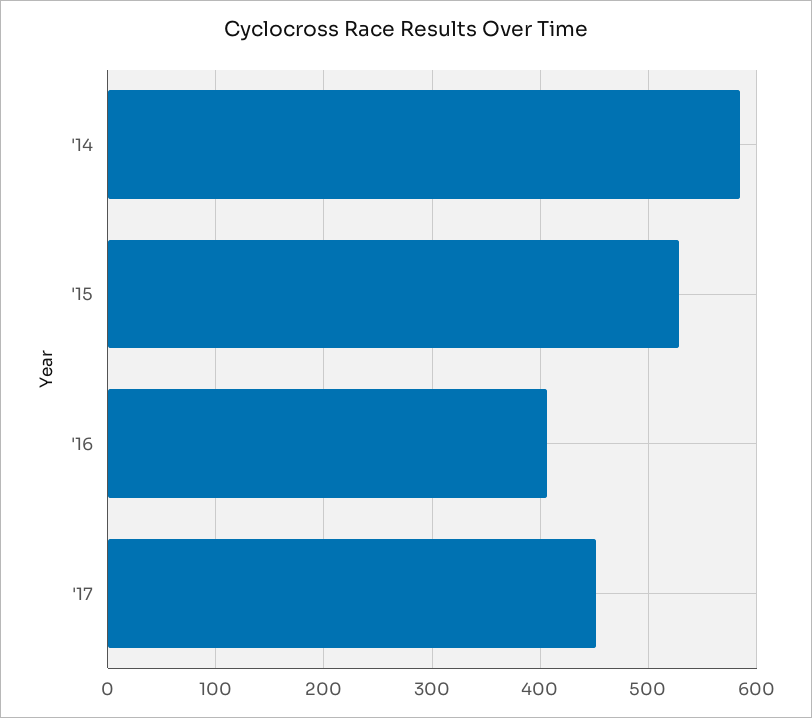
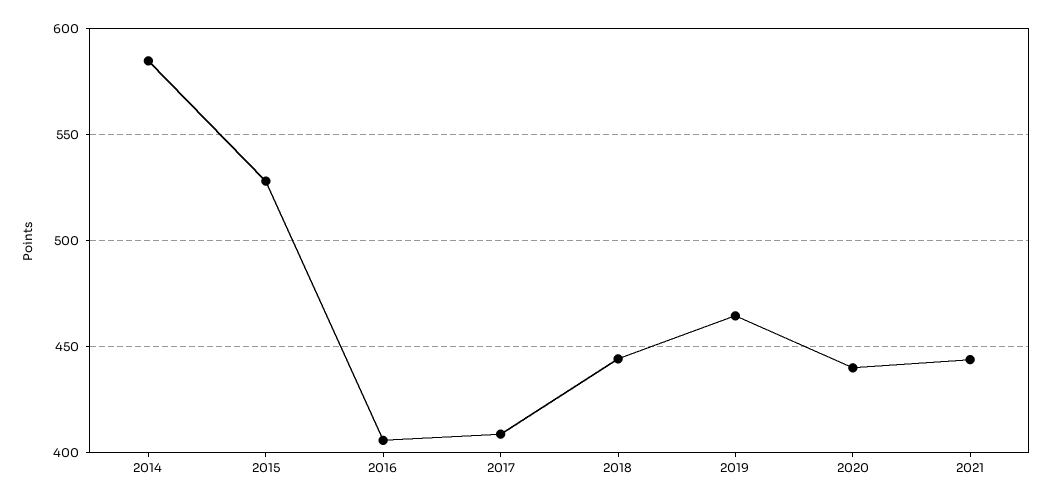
'17: 450 -> 410
2018: none -> 445
2019: none -> 465
2020: none -> 440
2021: none -> 445

